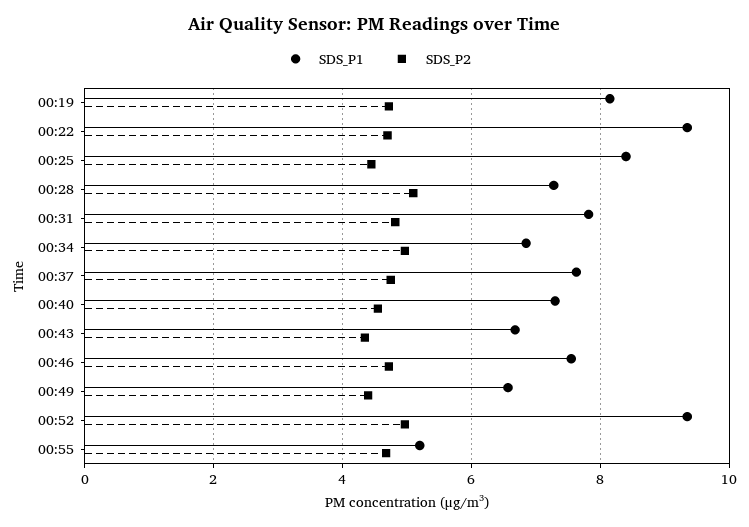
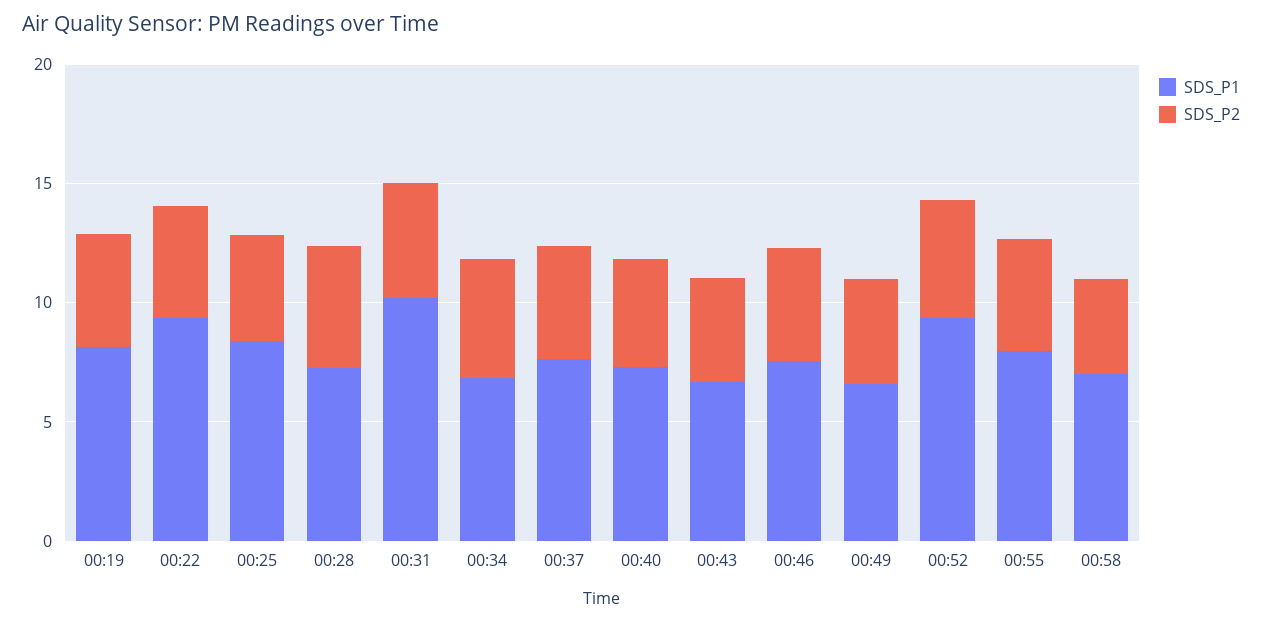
SDS_P1, 00:31: 7.8 -> 10
SDS_P1, 00:55: 5.2 -> 8
SDS_P1, 00:58: none -> 7
SDS_P2, 00:58: none -> 4

